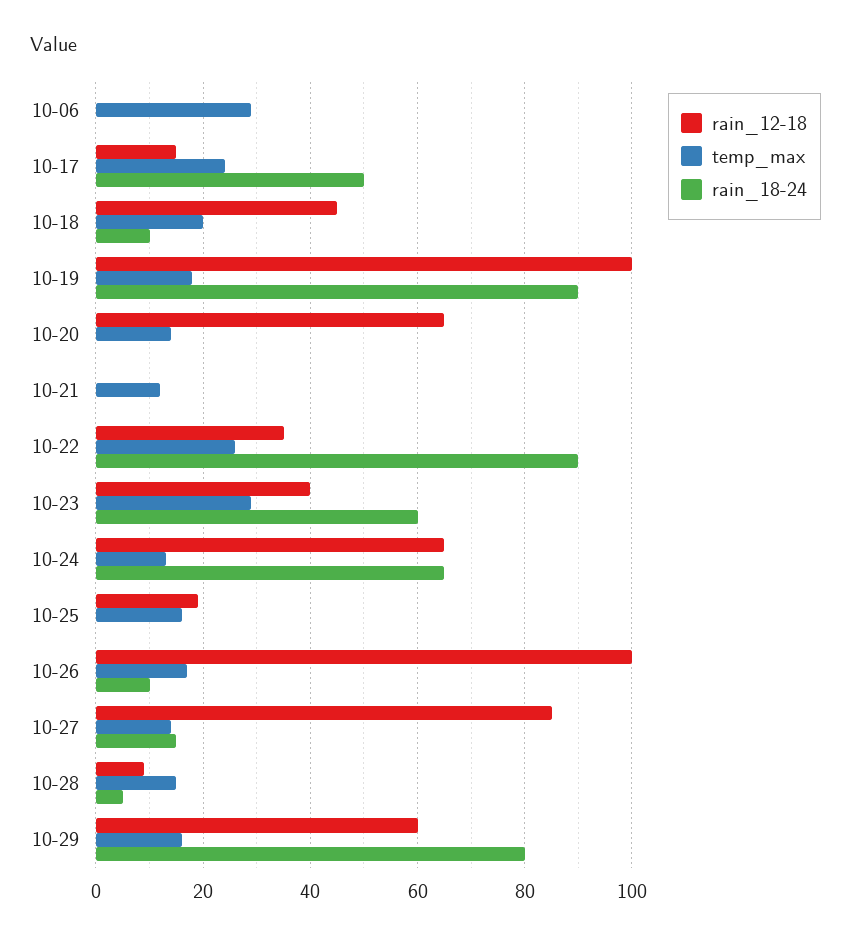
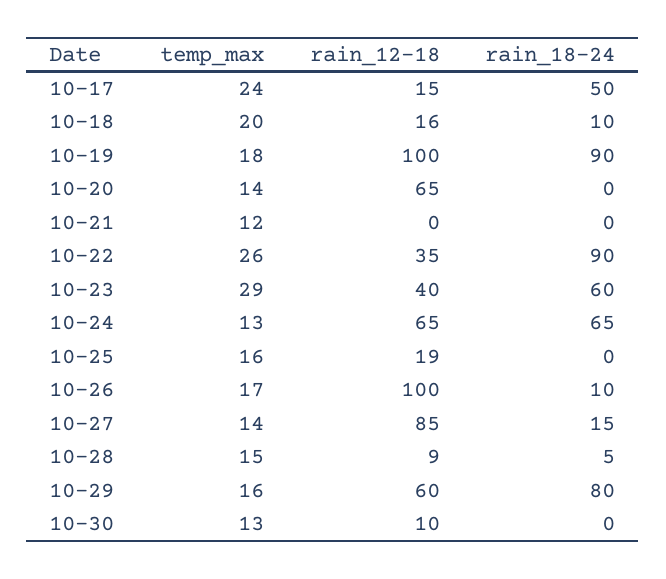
rain_12-18, 10-06: 0 -> none
temp_max, 10-06: 30 -> none
rain_18-24, 10-06: 0 -> none
rain_12-18, 10-18: 45 -> 16
temp_max, 10-30: none -> 13
rain_12-18, 10-30: none -> 10
rain_18-24, 10-30: none -> 0

